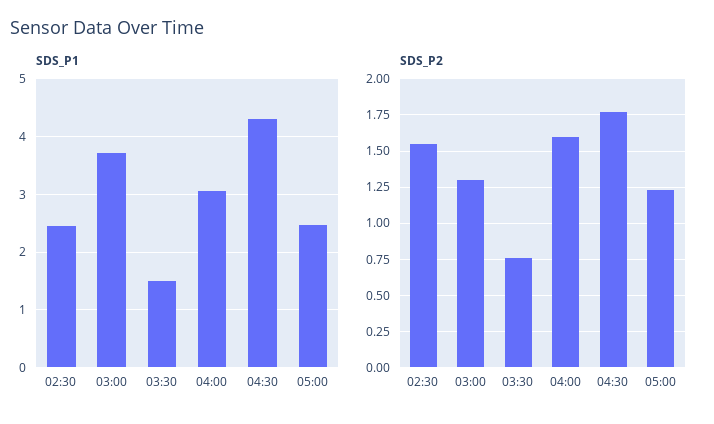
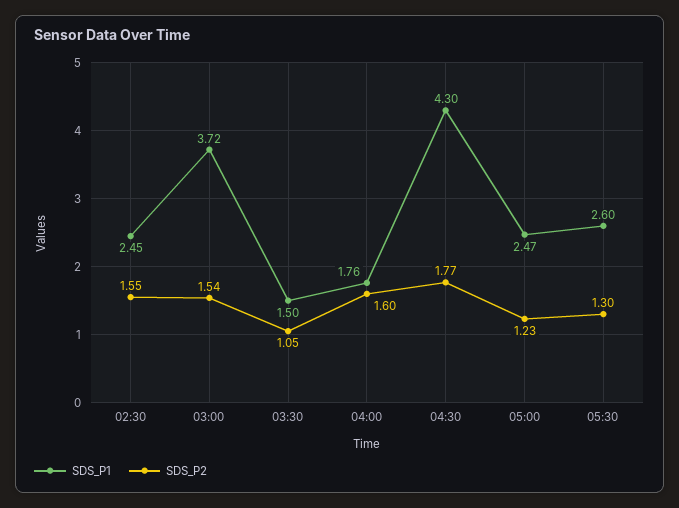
SDS_P1, 04:00: 3 -> 1.76
SDS_P2, 03:00: 1.3 -> 1.54
SDS_P2, 03:30: 0.75 -> 1.05
SDS_P1, 05:30: none -> 2.6
SDS_P2, 05:30: none -> 1.3

